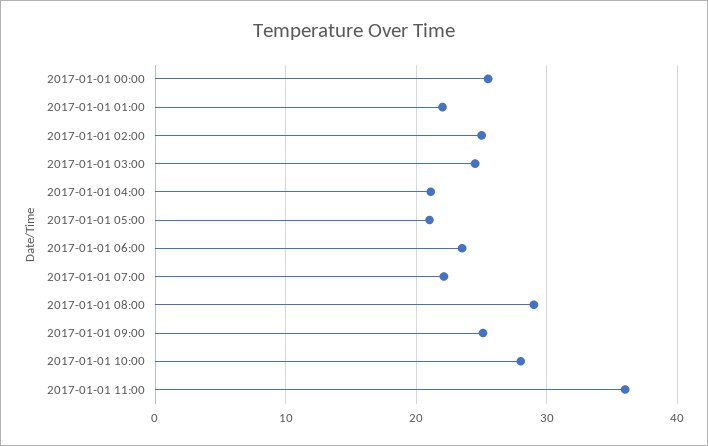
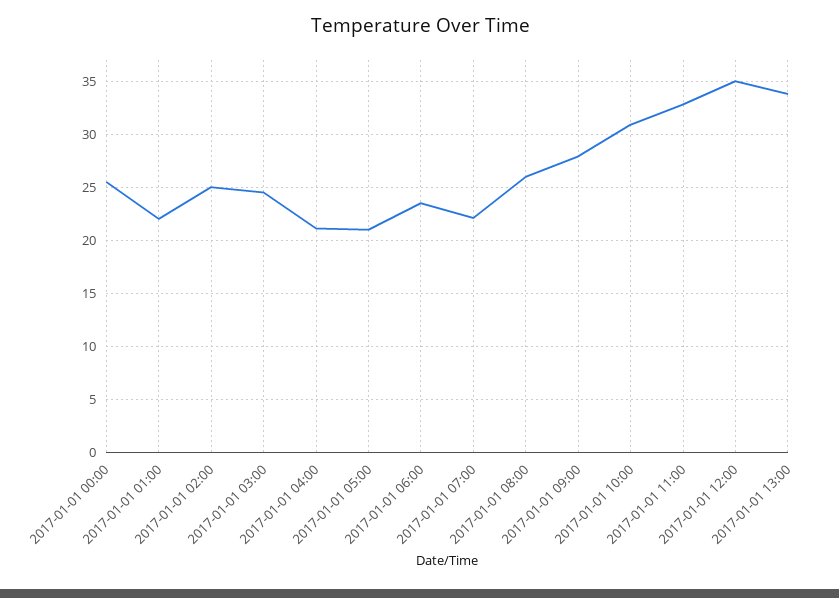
2017-01-01 08:00: 29 -> 26
2017-01-01 09:00: 25 -> 28
2017-01-01 10:00: 28 -> 31
2017-01-01 11:00: 36 -> 33
2017-01-01 12:00: none -> 35
2017-01-01 13:00: none -> 34

